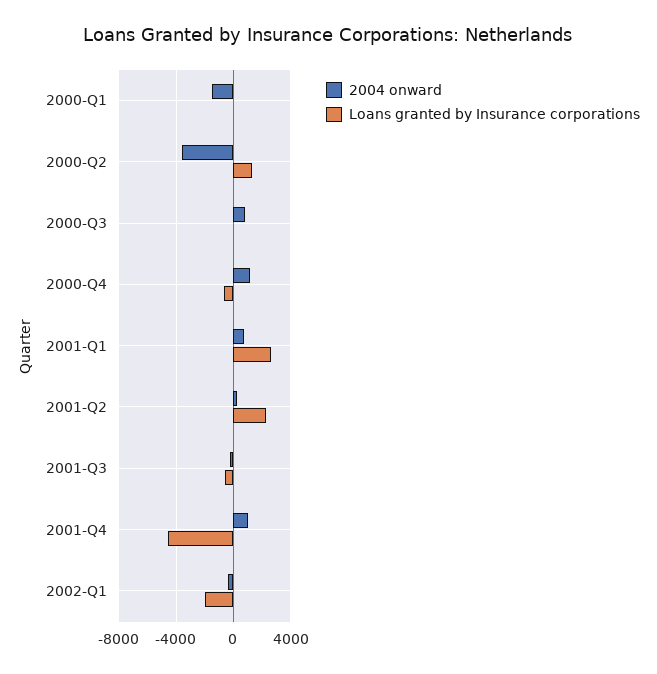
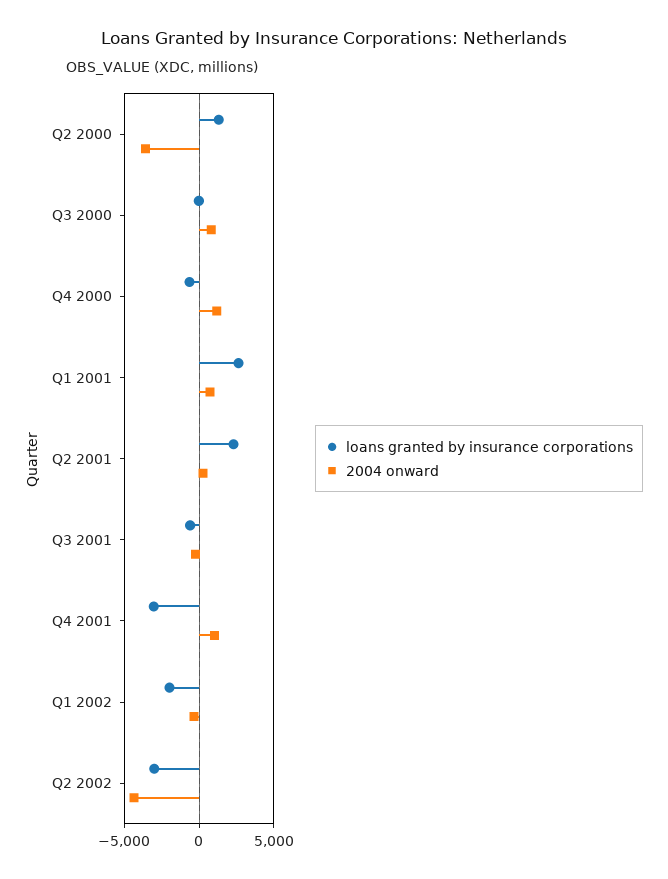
2004 onward, 2000-Q1: -1500 -> none
Loans granted by Insurance corporations, 2000-Q1: 0 -> none
Loans granted by Insurance corporations, 2001-Q4: -4500 -> -3000
Loans granted by Insurance corporations, Q2 2002: none -> -3000
2004 onward, Q2 2002: none -> -4500

